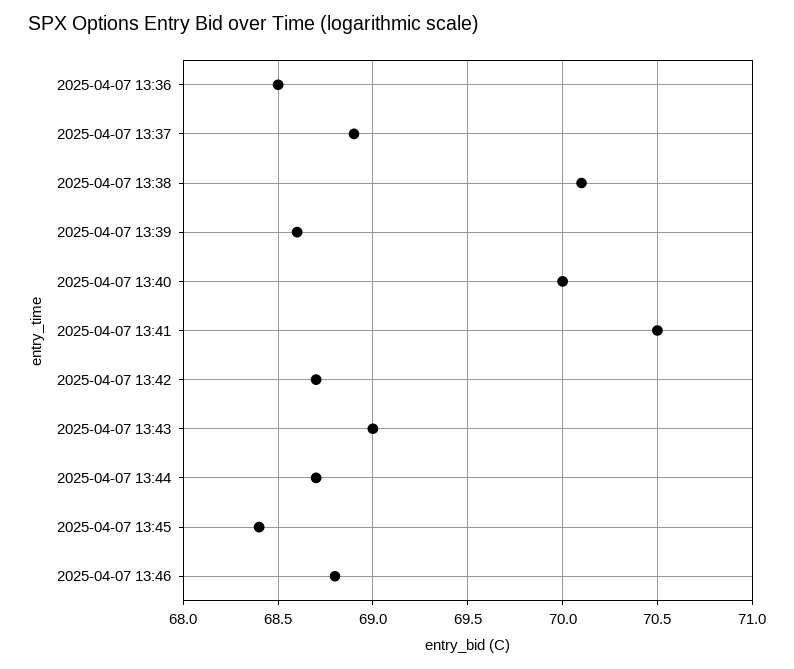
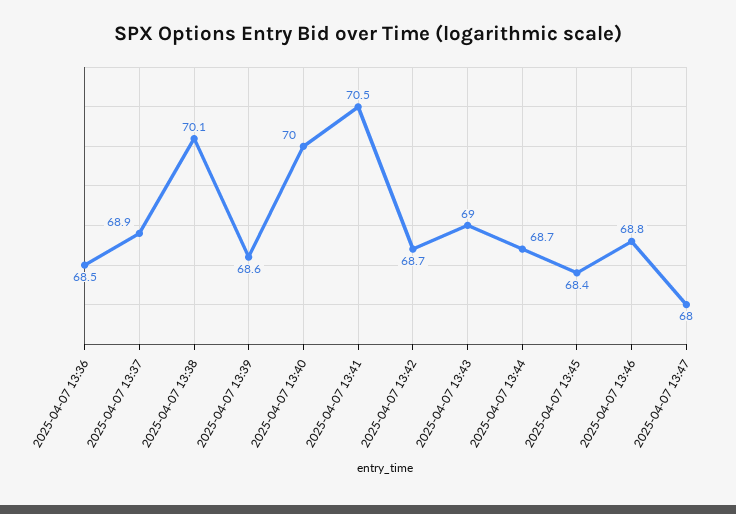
2025-04-07 13:47: none -> 68

